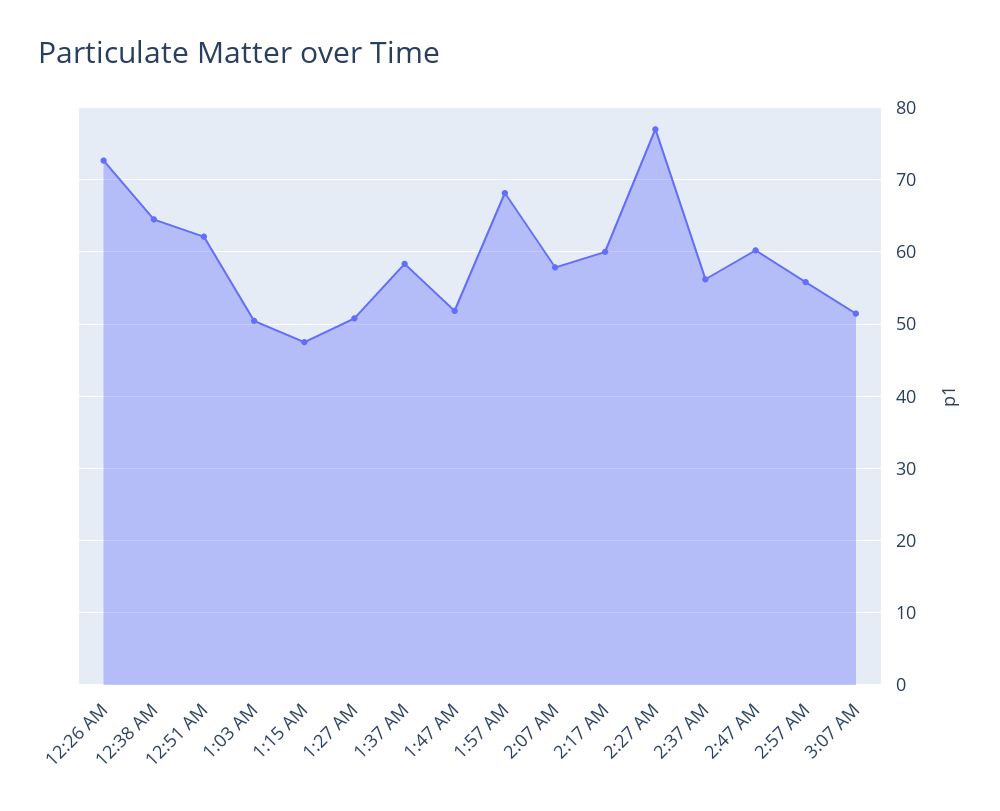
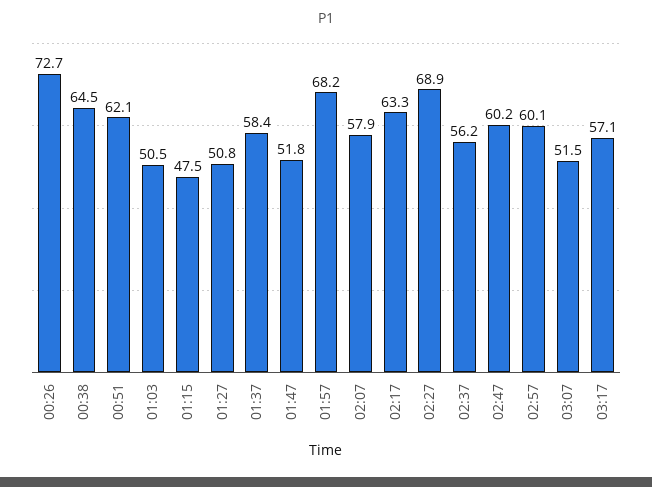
2:17 AM: 60 -> 63.3
2:27 AM: 77 -> 68.9
2:57 AM: 56 -> 60.1
03:17: none -> 57.1

